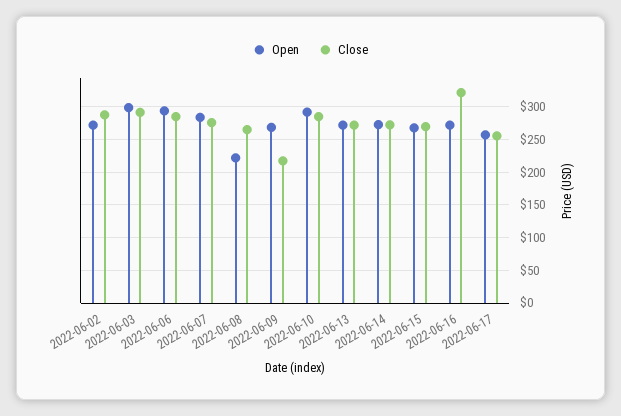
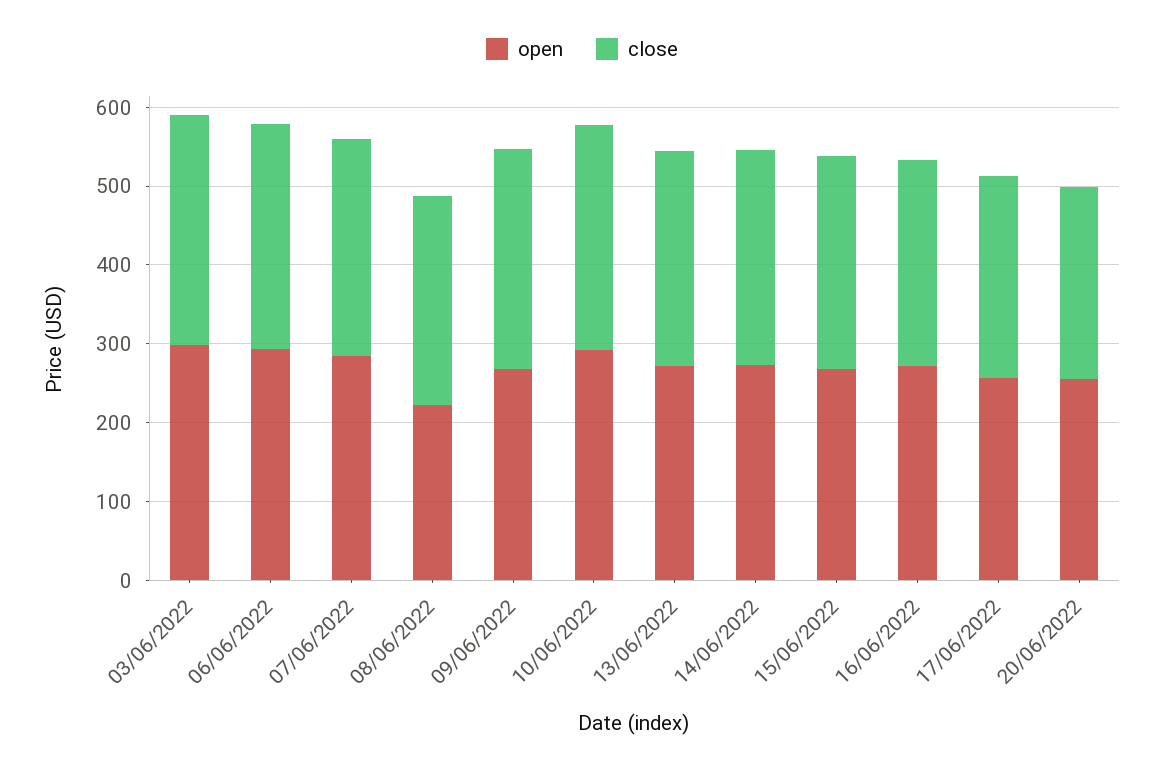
Open, 2022-06-02: 270 -> none
Close, 2022-06-02: 290 -> none
Close, 2022-06-09: 220 -> 280
Close, 2022-06-16: 320 -> 260
Open, 20/06/2022: none -> 260
Close, 20/06/2022: none -> 240

